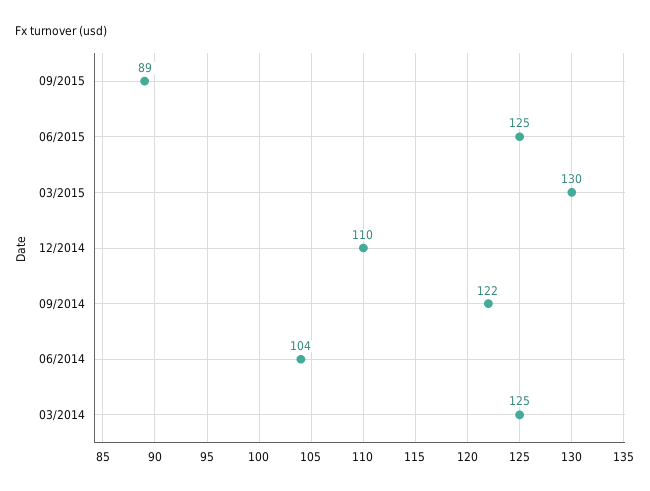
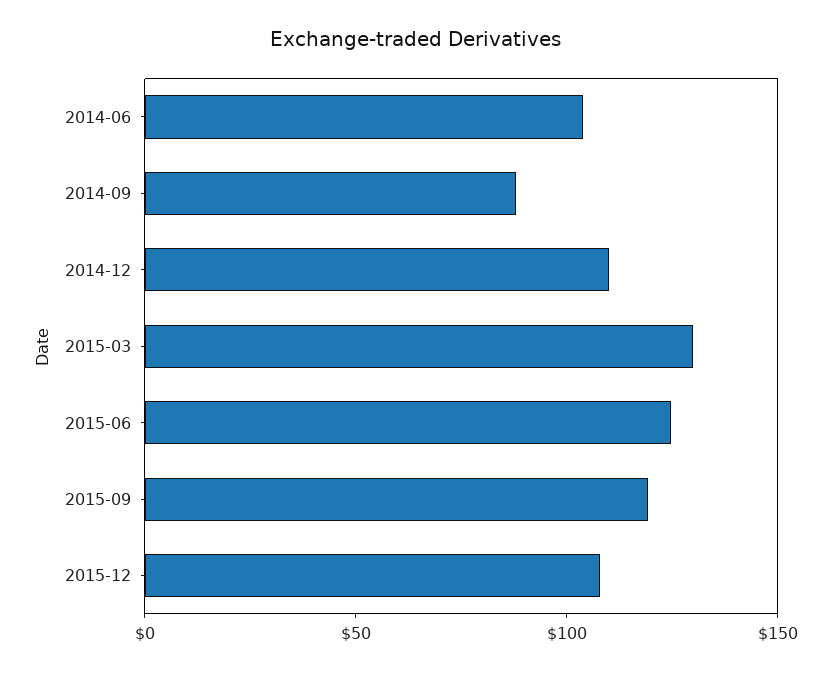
09/2015: 89 -> 120
09/2014: 122 -> 90
03/2014: 125 -> none
2015-12: none -> 110

